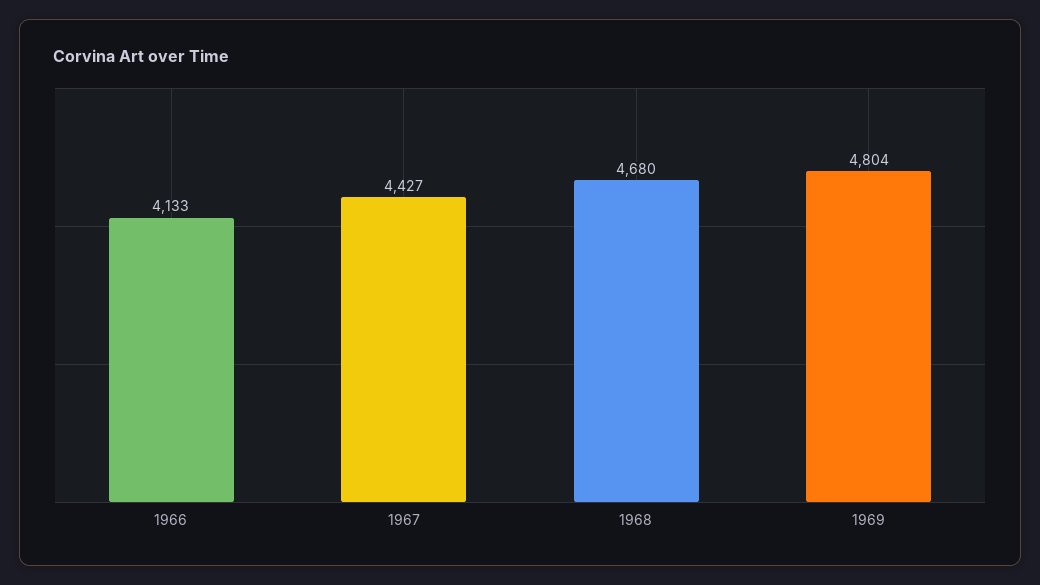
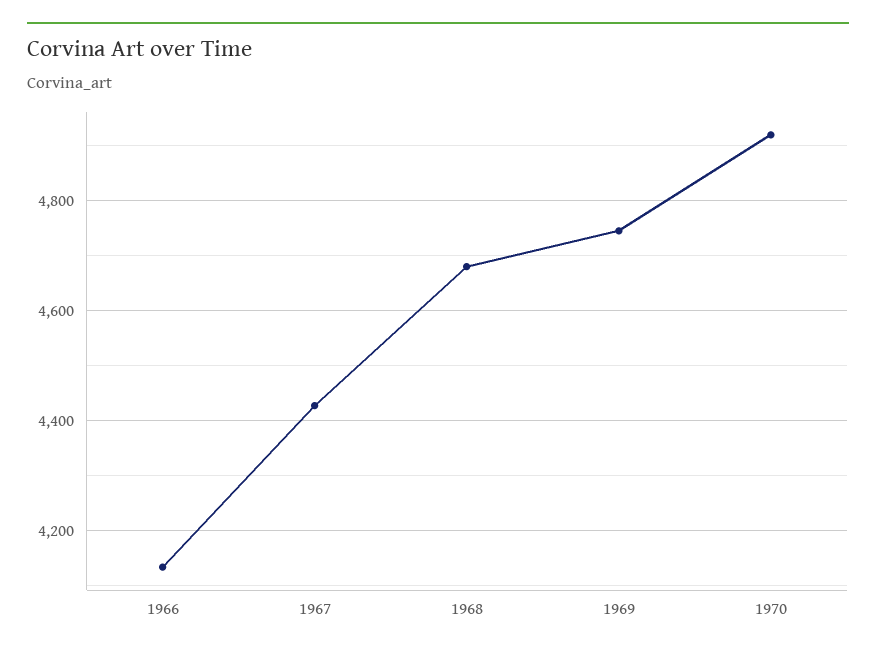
1969: 4804 -> 4740
1970: none -> 4920

